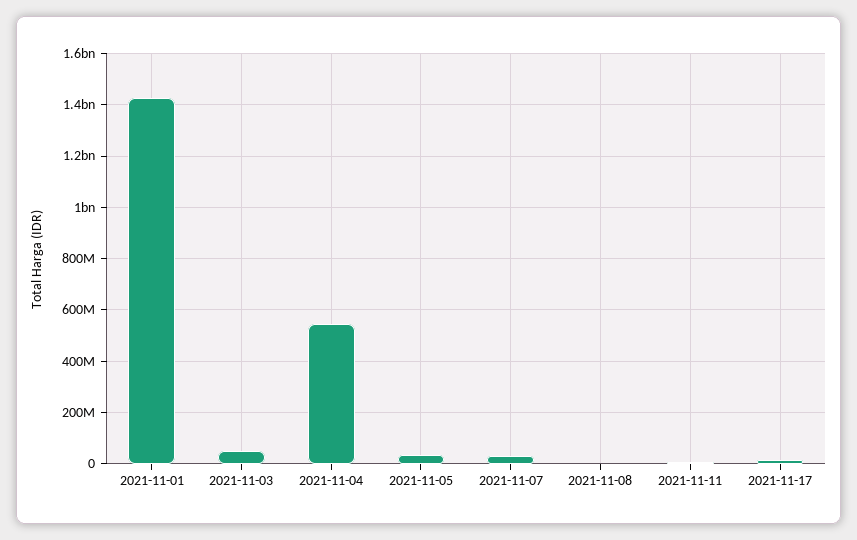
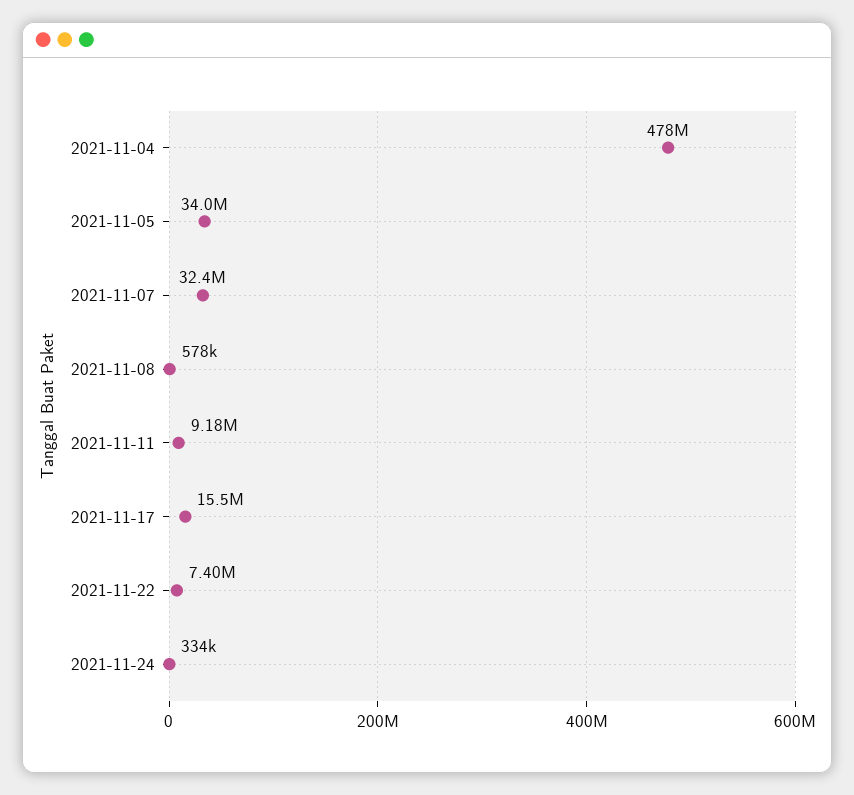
2021-11-01: 1425000000 -> none
2021-11-03: 50000000 -> none
2021-11-04: 550000000 -> 478000000
2021-11-22: none -> 7400000
2021-11-24: none -> 334000

